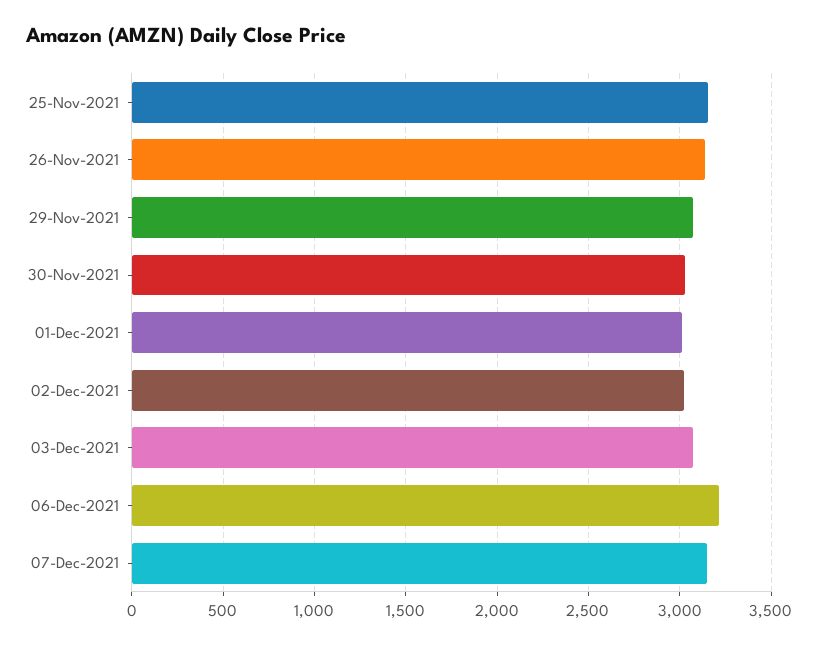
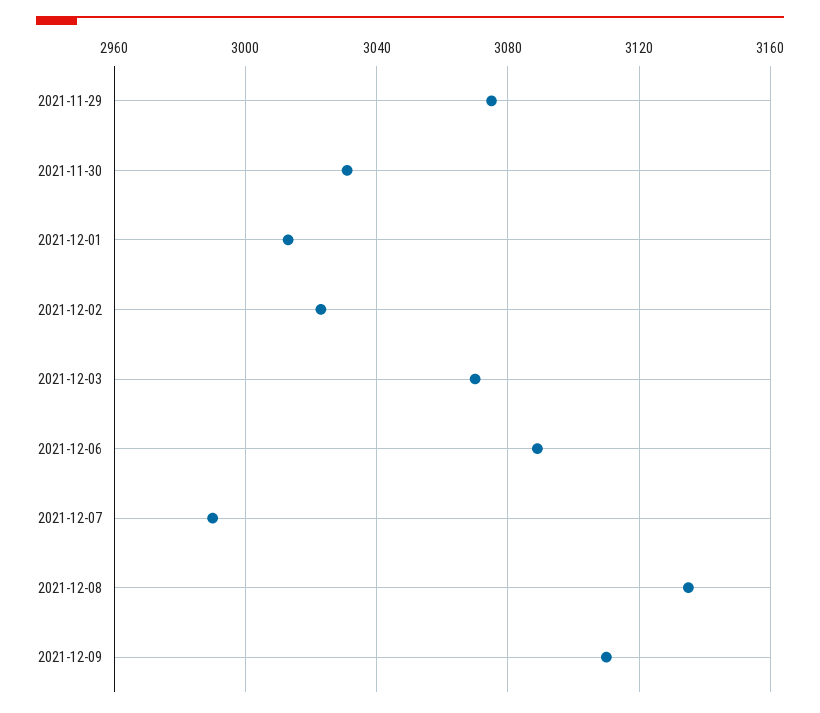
25-Nov-2021: 3150 -> none
26-Nov-2021: 3150 -> none
06-Dec-2021: 3200 -> 3090
07-Dec-2021: 3150 -> 2990
2021-12-08: none -> 3135
2021-12-09: none -> 3110

